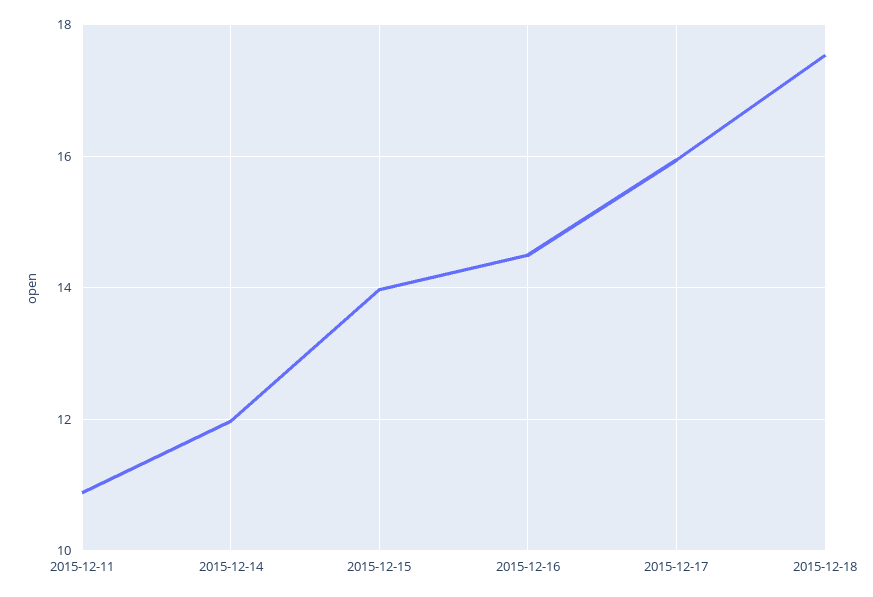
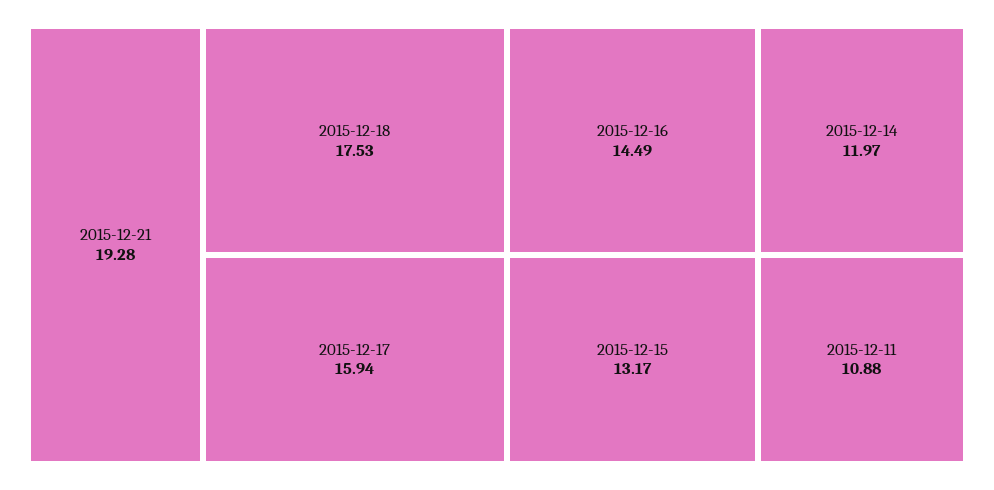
2015-12-15: 14 -> 13.17
2015-12-21: none -> 19.28

